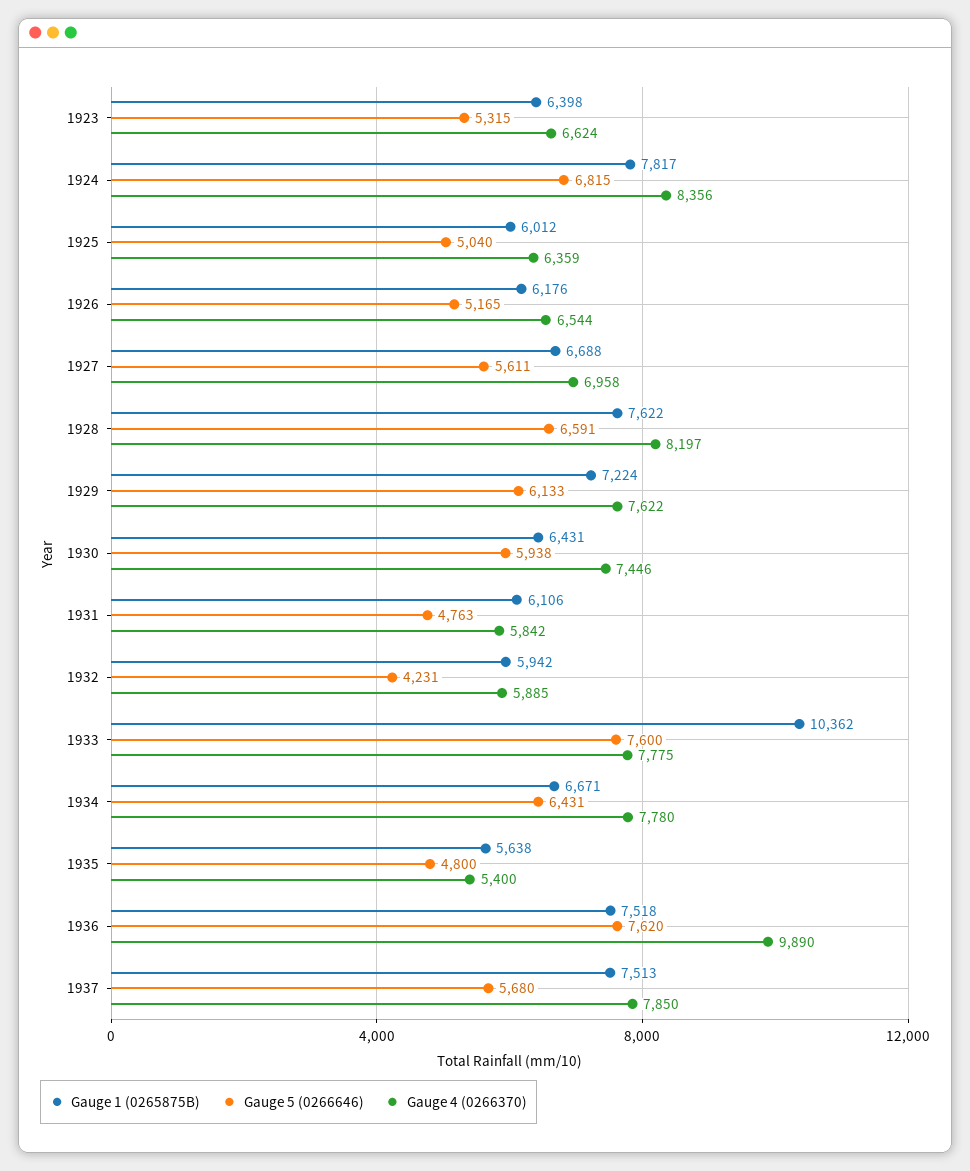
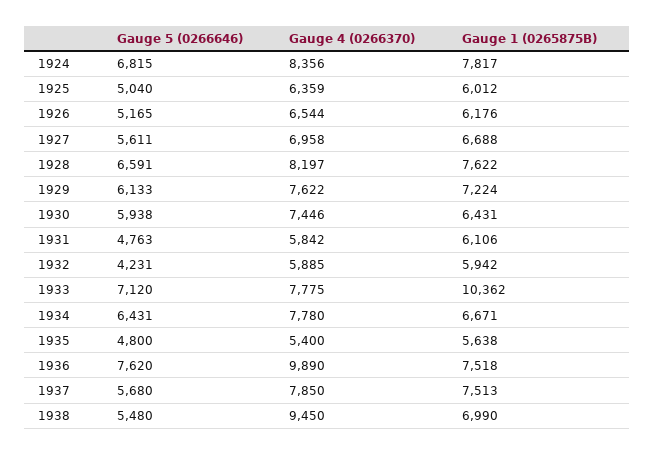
Gauge 1 (0265875B), 1923: 6398 -> none
Gauge 5 (0266646), 1923: 5315 -> none
Gauge 4 (0266370), 1923: 6624 -> none
Gauge 5 (0266646), 1933: 7600 -> 7120
Gauge 5 (0266646), 1938: none -> 5480
Gauge 4 (0266370), 1938: none -> 9450
Gauge 1 (0265875B), 1938: none -> 6990

